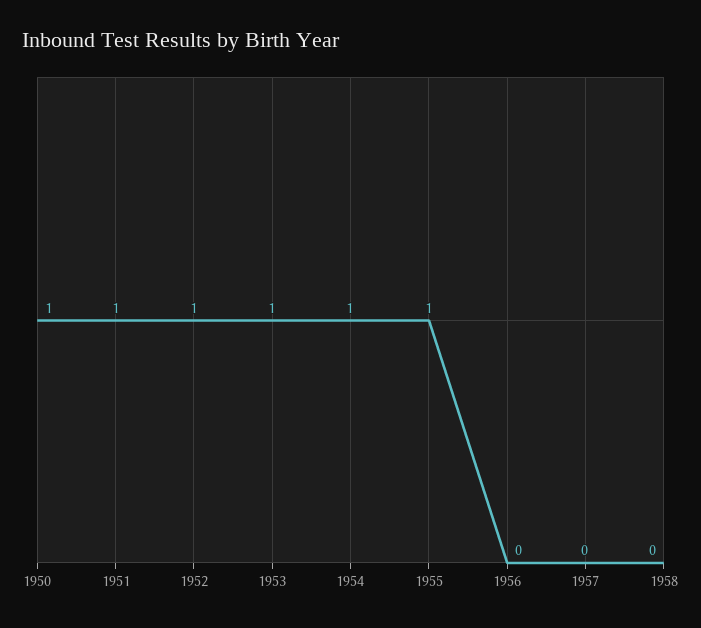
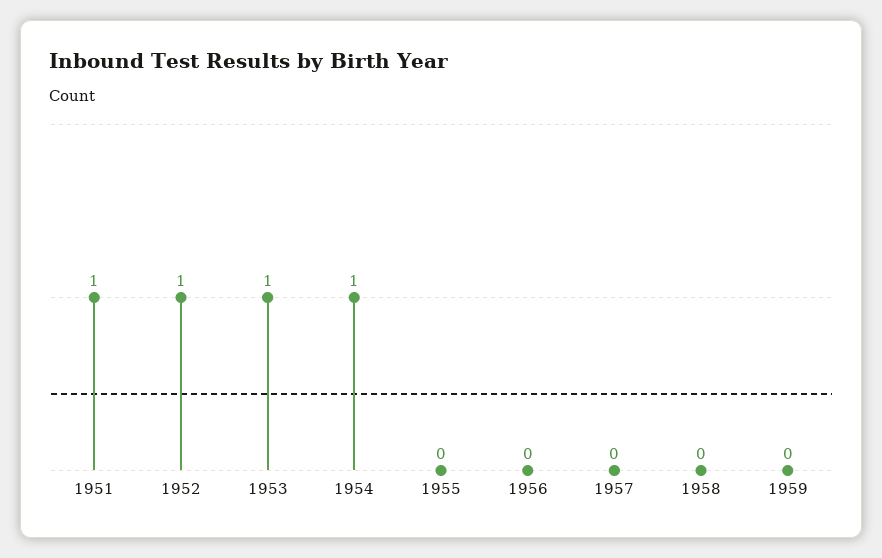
1950: 1 -> none
1955: 1 -> 0
1959: none -> 0

